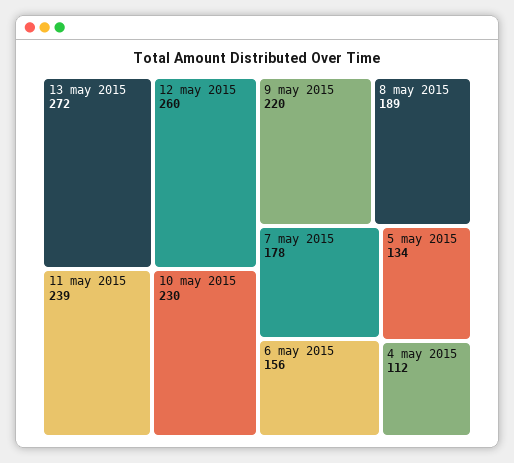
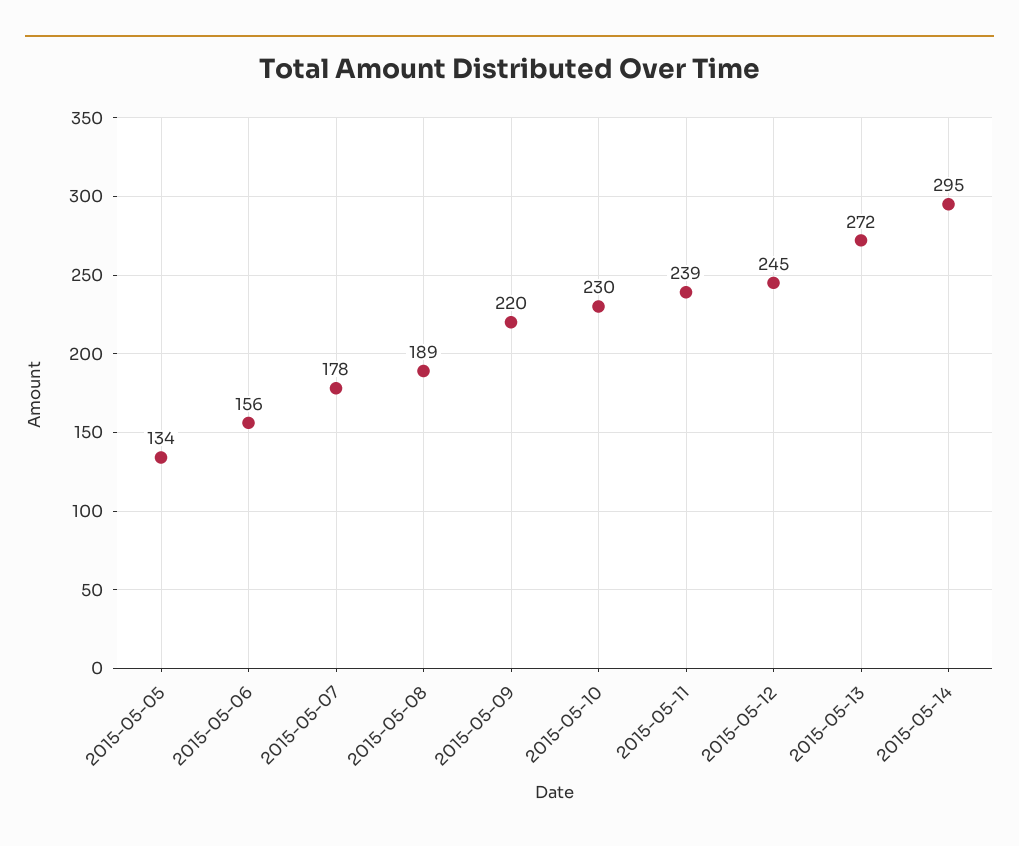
12 may 2015: 260 -> 245
4 may 2015: 112 -> none
2015-05-14: none -> 295

